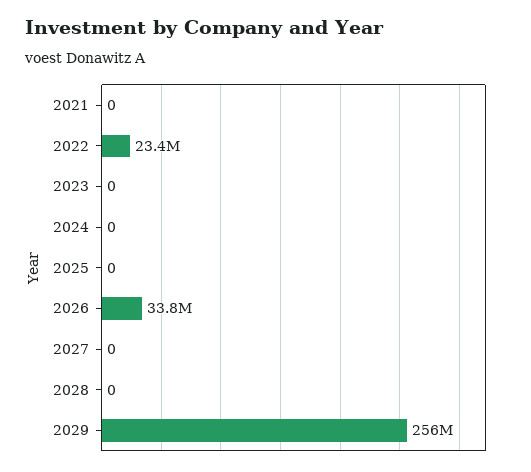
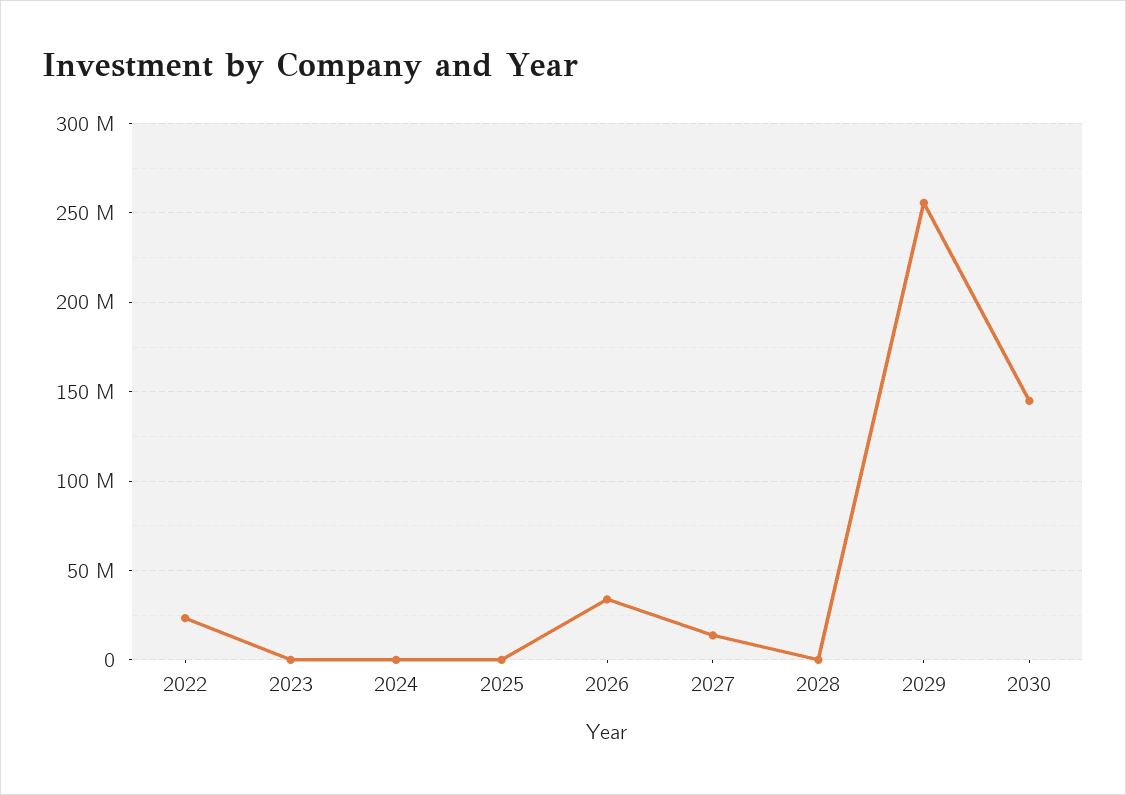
2021: 0 -> none
2027: 0 -> 15000000
2030: none -> 145000000

